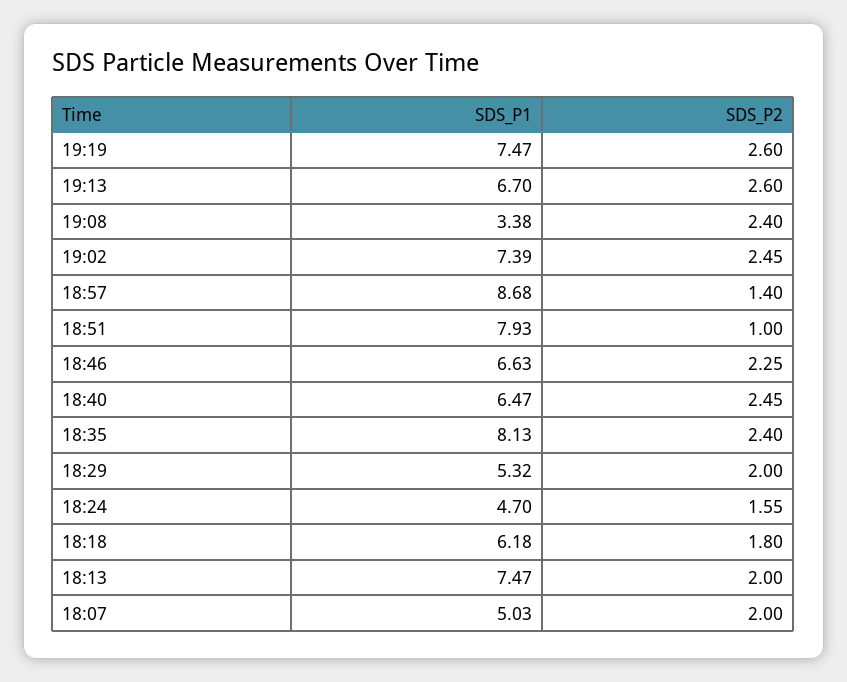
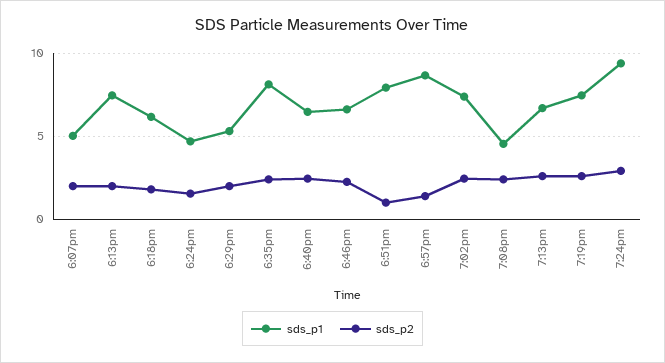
SDS_P1, 19:08: 3.38 -> 4.5
SDS_P1, 7:24pm: none -> 9.5
SDS_P2, 7:24pm: none -> 3

